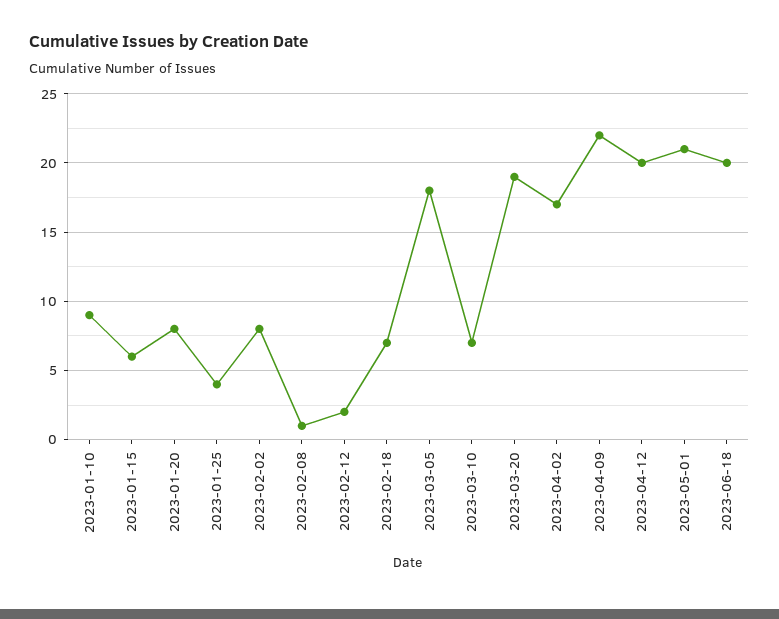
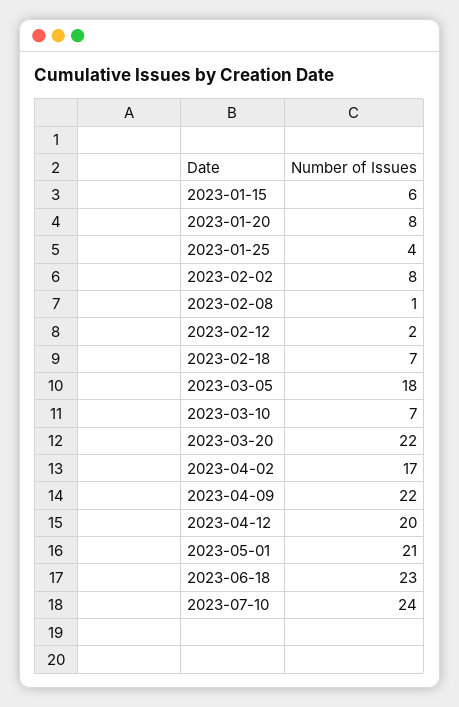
2023-01-10: 9 -> none
2023-03-20: 19 -> 22
2023-06-18: 20 -> 23
2023-07-10: none -> 24

